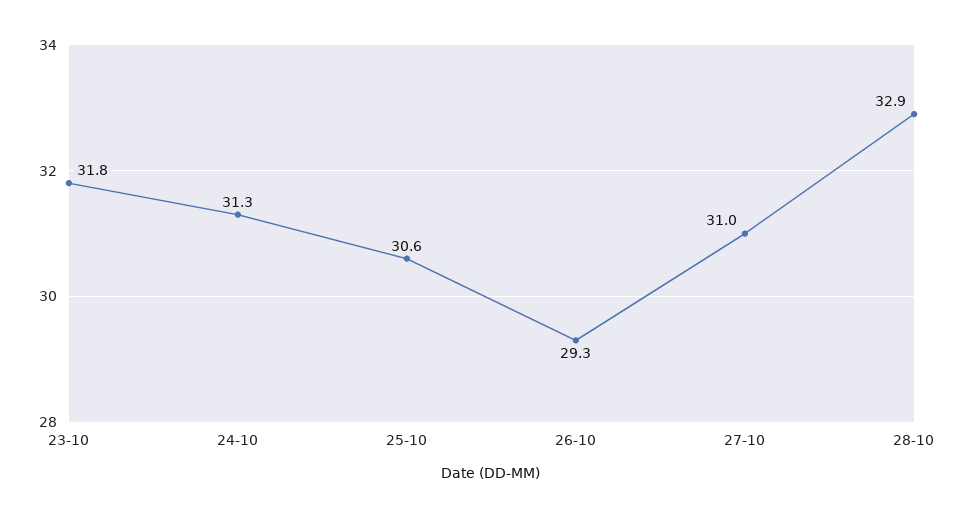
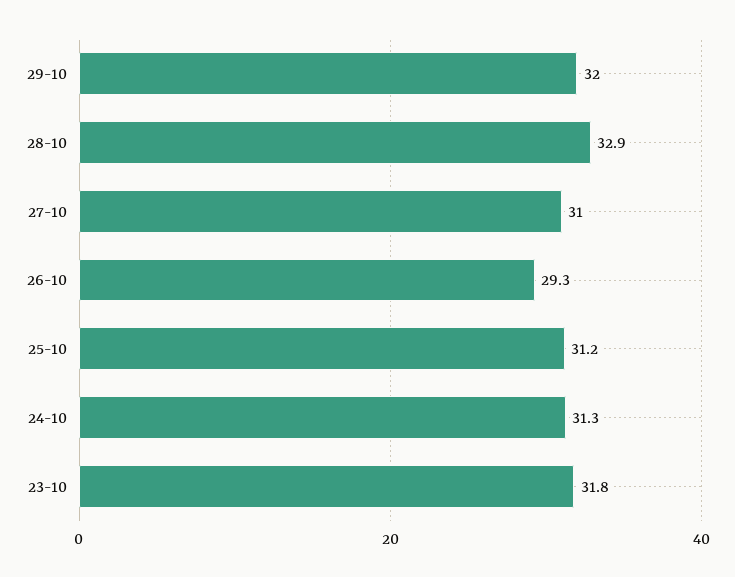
25-10: 30.6 -> 31.2
29-10: none -> 32

